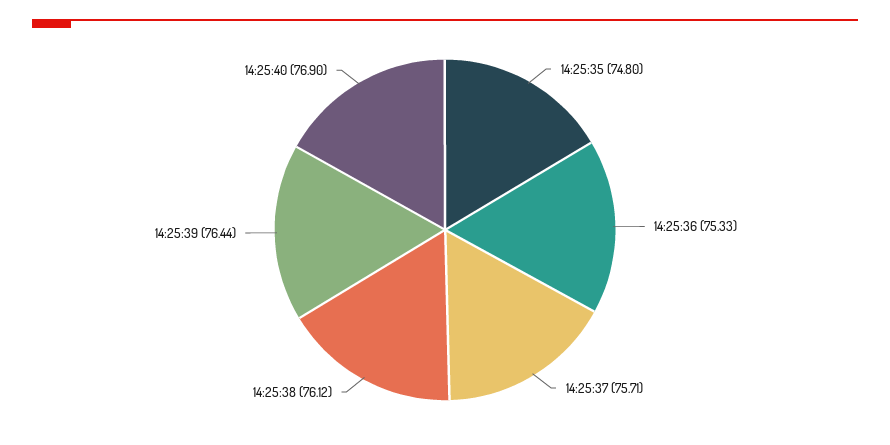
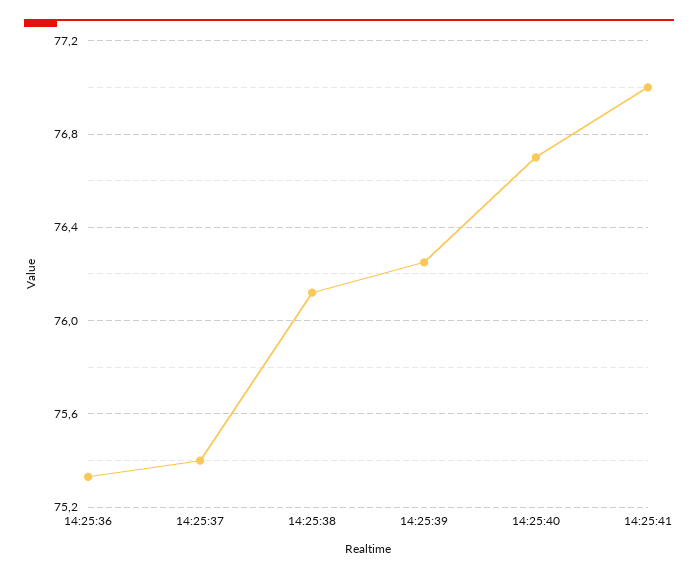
14:25:35: 74.8 -> none
14:25:37: 75.71 -> 75.4
14:25:39: 76.44 -> 76.25
14:25:40: 76.9 -> 76.7
14:25:41: none -> 77

